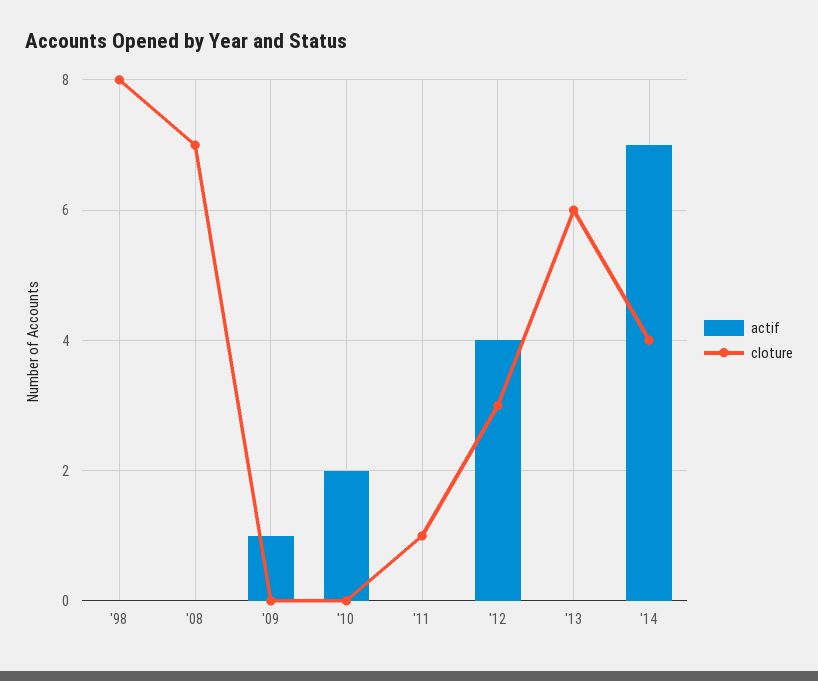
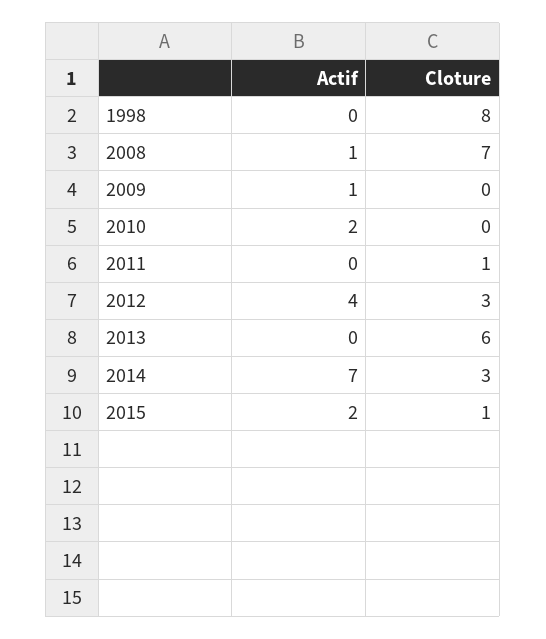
actif, '08: 0 -> 1
cloture, '14: 4 -> 3
actif, 2015: none -> 2
cloture, 2015: none -> 1

